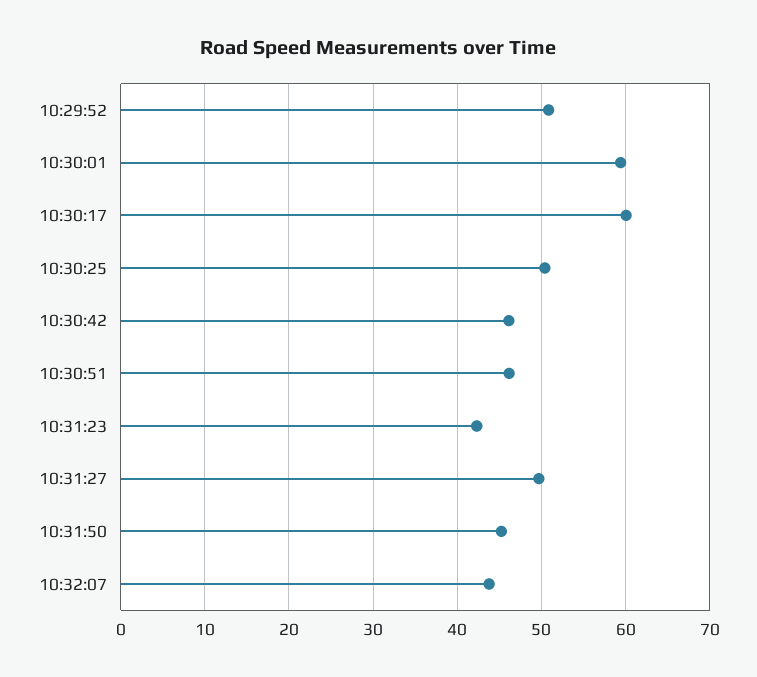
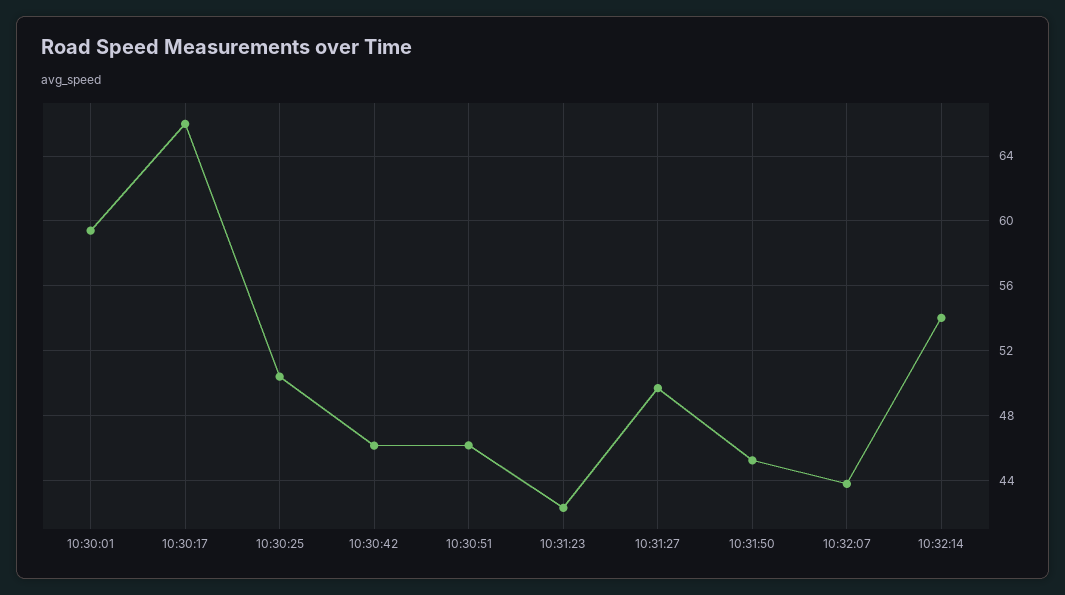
10:29:52: 51 -> none
10:30:17: 60 -> 66
10:32:14: none -> 54

